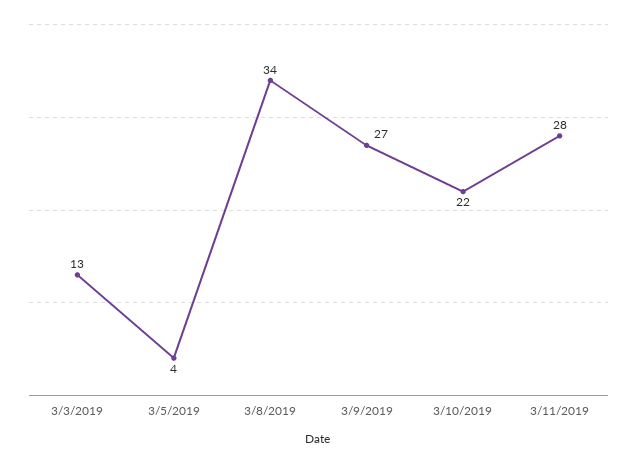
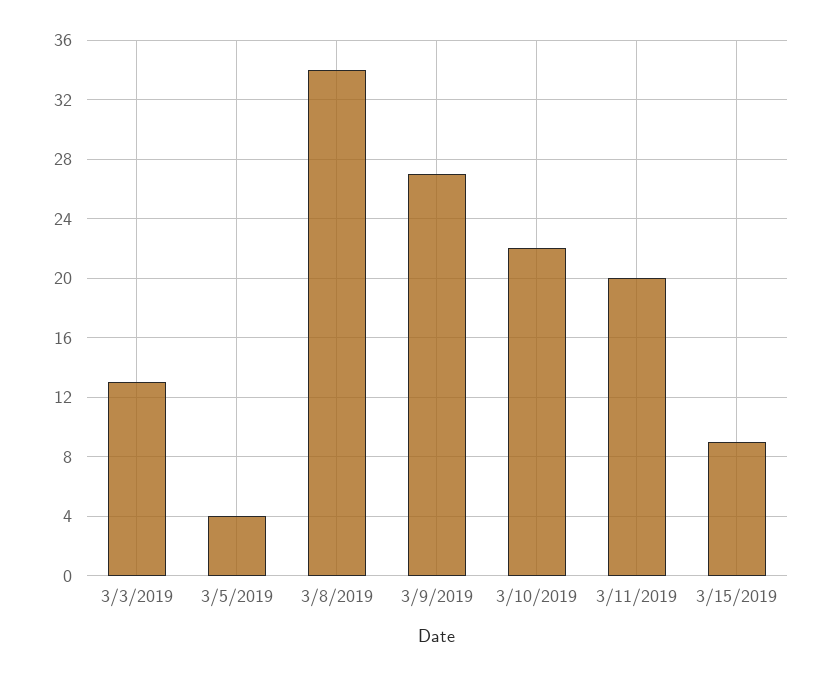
3/11/2019: 28 -> 20
3/15/2019: none -> 9

